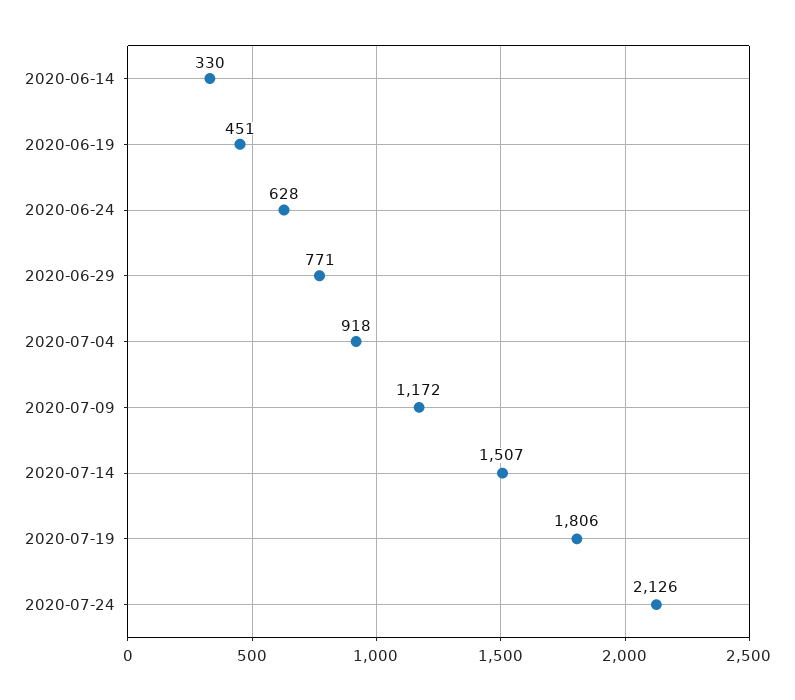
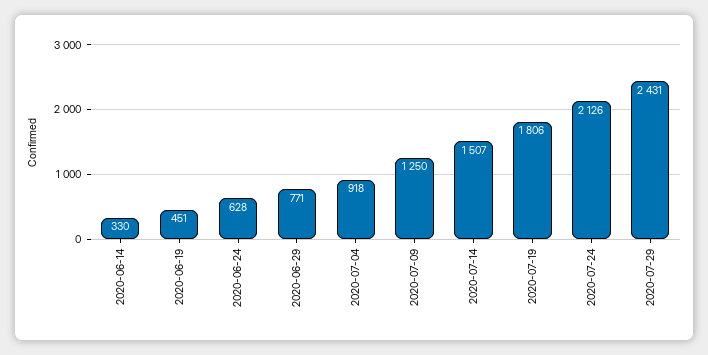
2020-07-09: 1172 -> 1250
2020-07-29: none -> 2431

